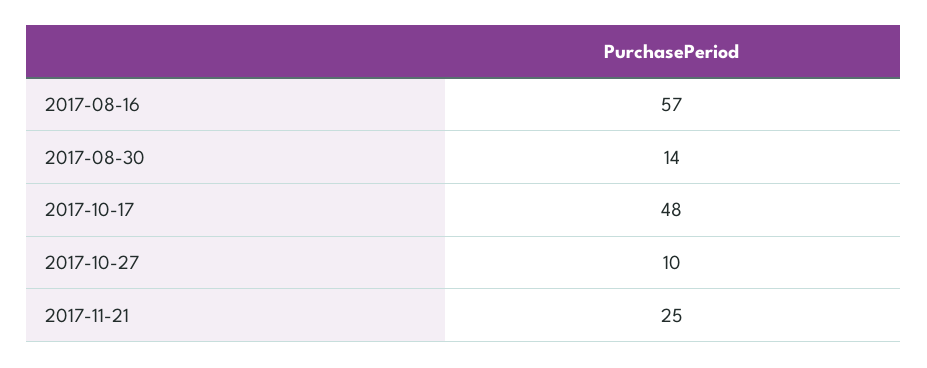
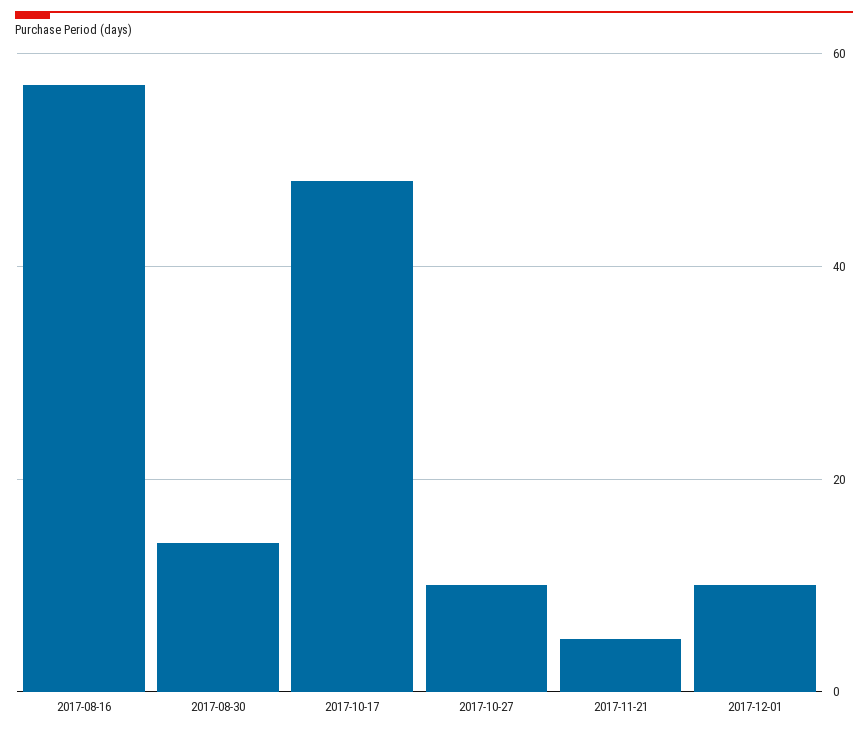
2017-11-21: 25 -> 5
2017-12-01: none -> 10

